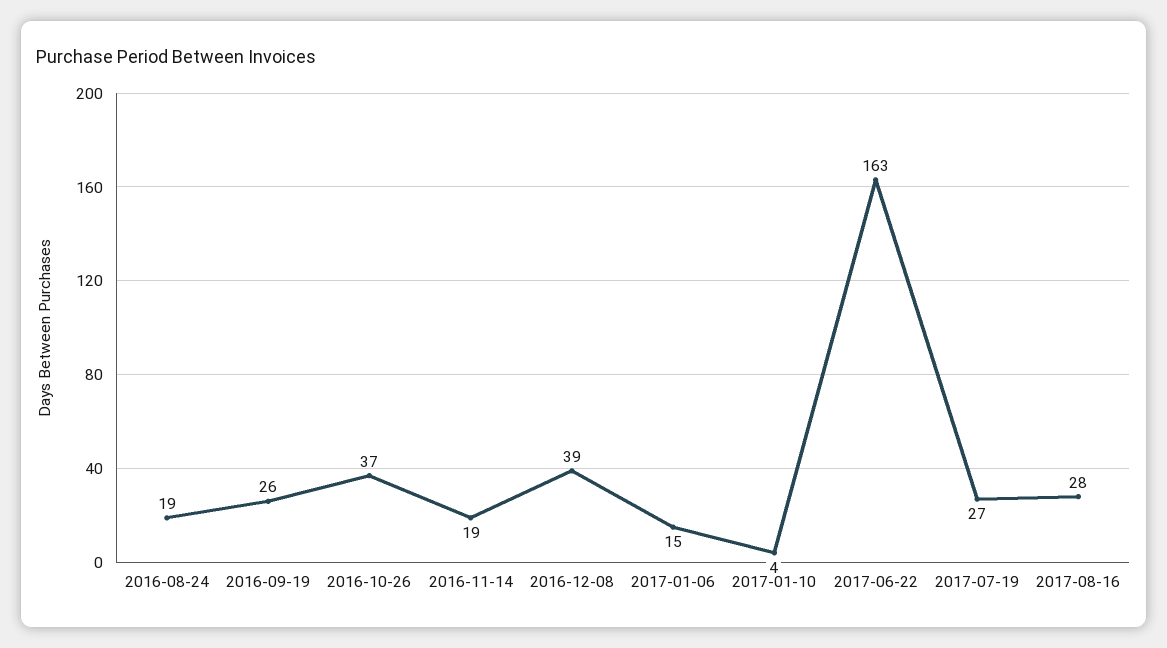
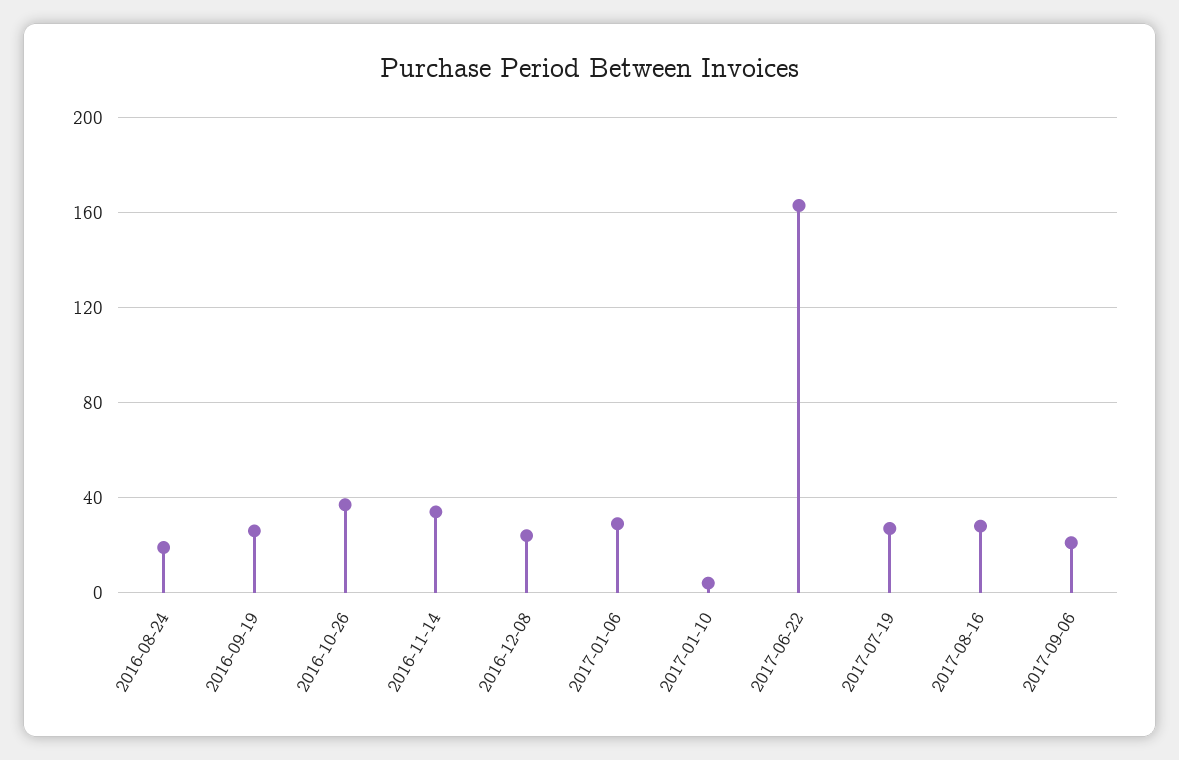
2016-11-14: 19 -> 35
2016-12-08: 39 -> 25
2017-01-06: 15 -> 30
2017-09-06: none -> 20

